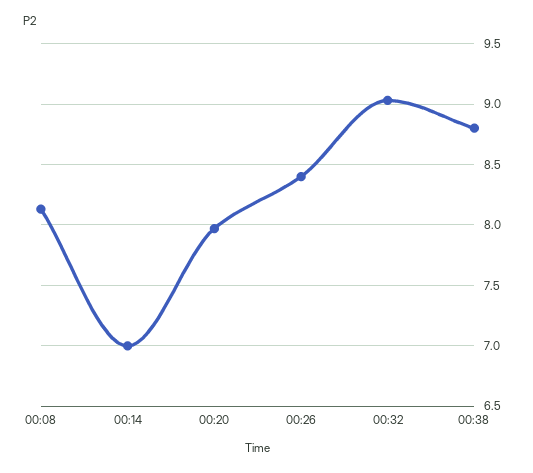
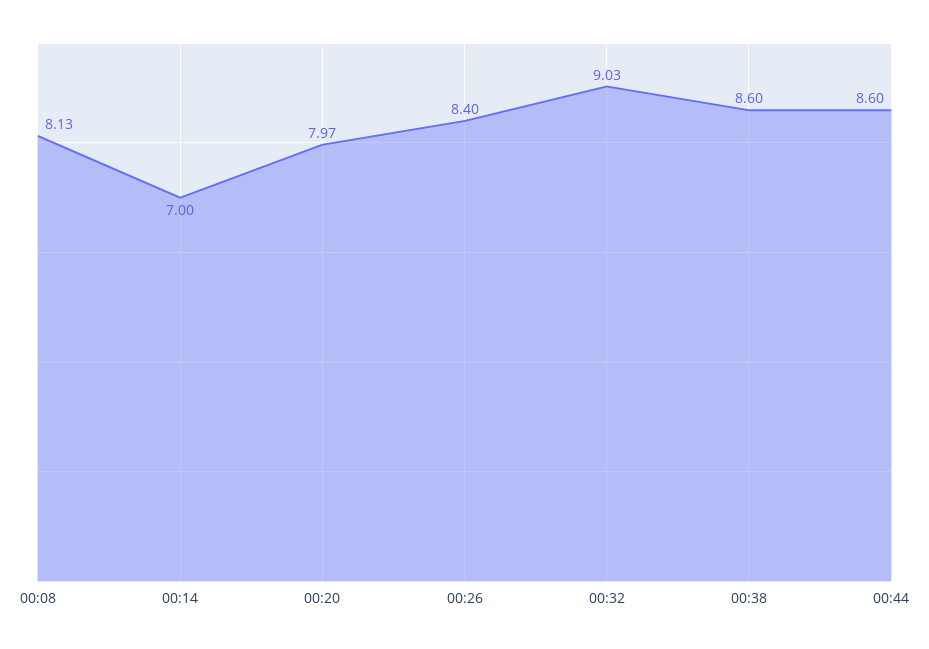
00:38: 8.8 -> 8.6
00:44: none -> 8.6

